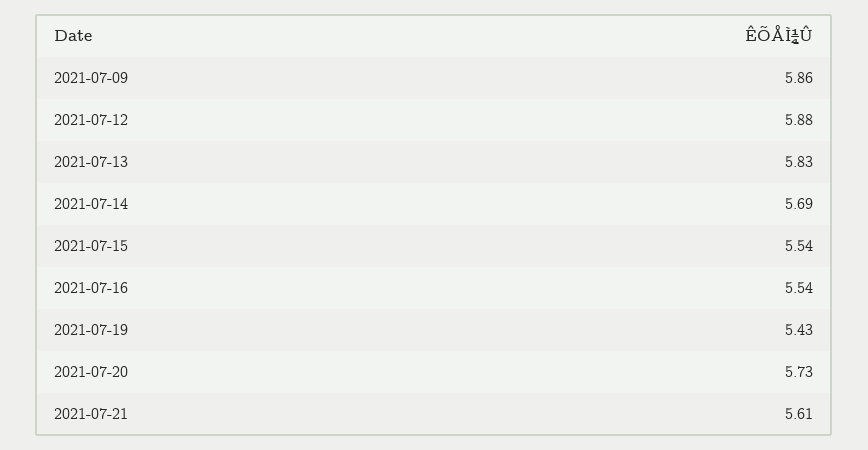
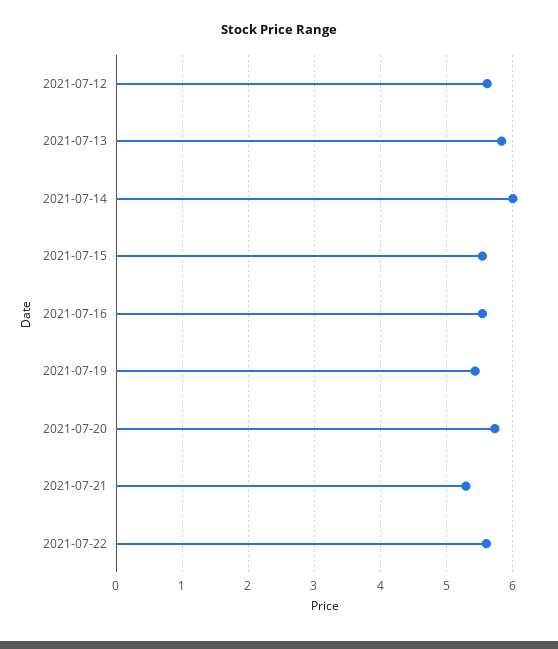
2021-07-09: 5.86 -> none
2021-07-12: 5.88 -> 5.6
2021-07-14: 5.69 -> 6
2021-07-21: 5.61 -> 5.3
2021-07-22: none -> 5.6

